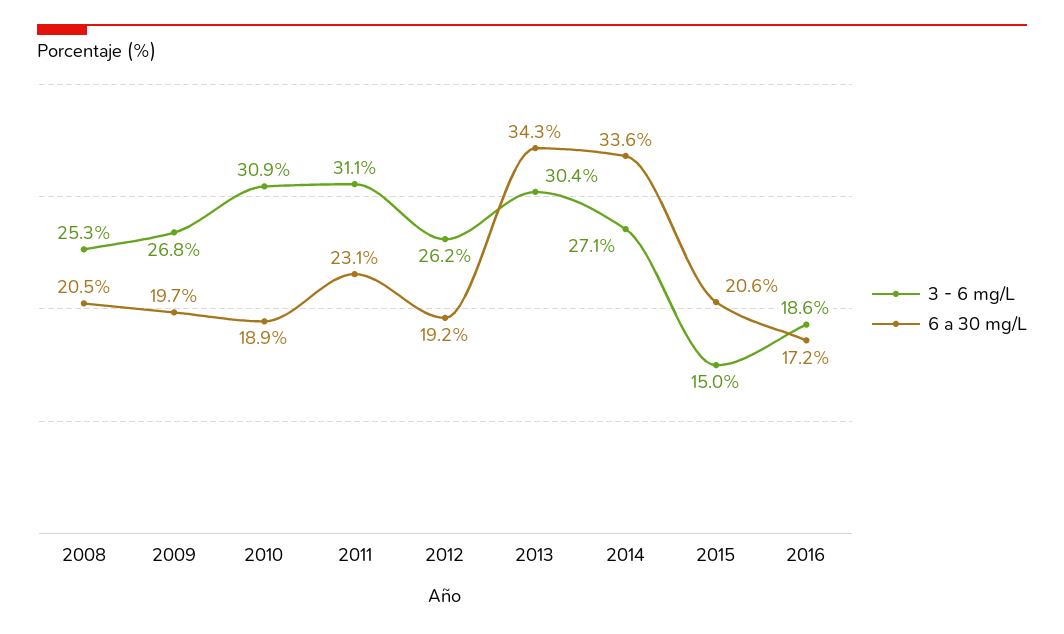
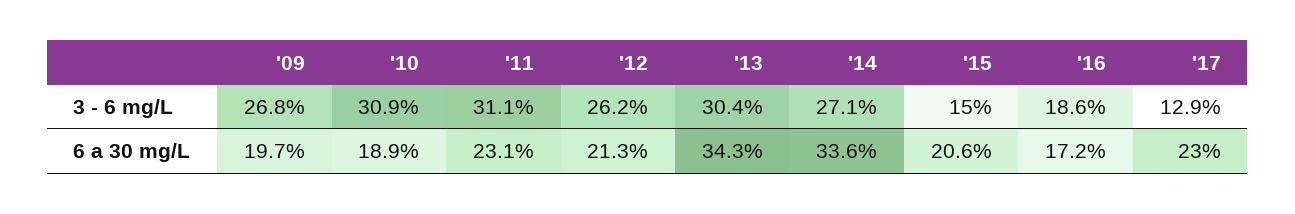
3 - 6 mg/L, 2008: 25.3 -> none
6 a 30 mg/L, 2008: 20.5 -> none
6 a 30 mg/L, 2012: 19.2 -> 21.3
3 - 6 mg/L, '17: none -> 12.9
6 a 30 mg/L, '17: none -> 23

